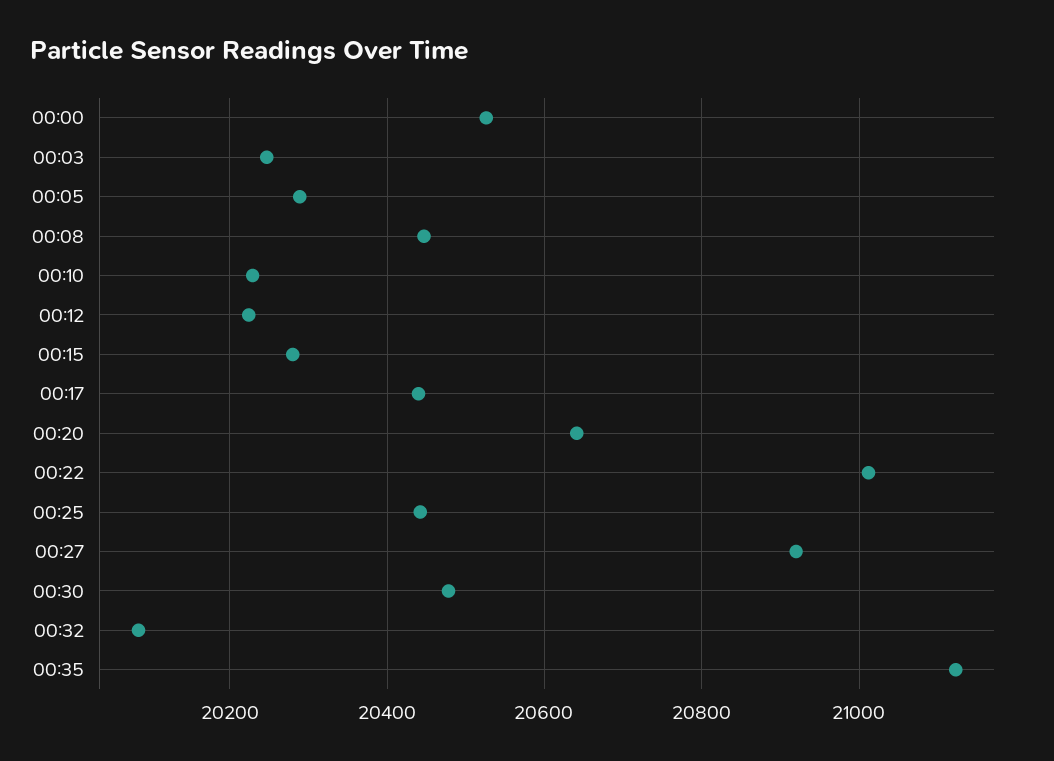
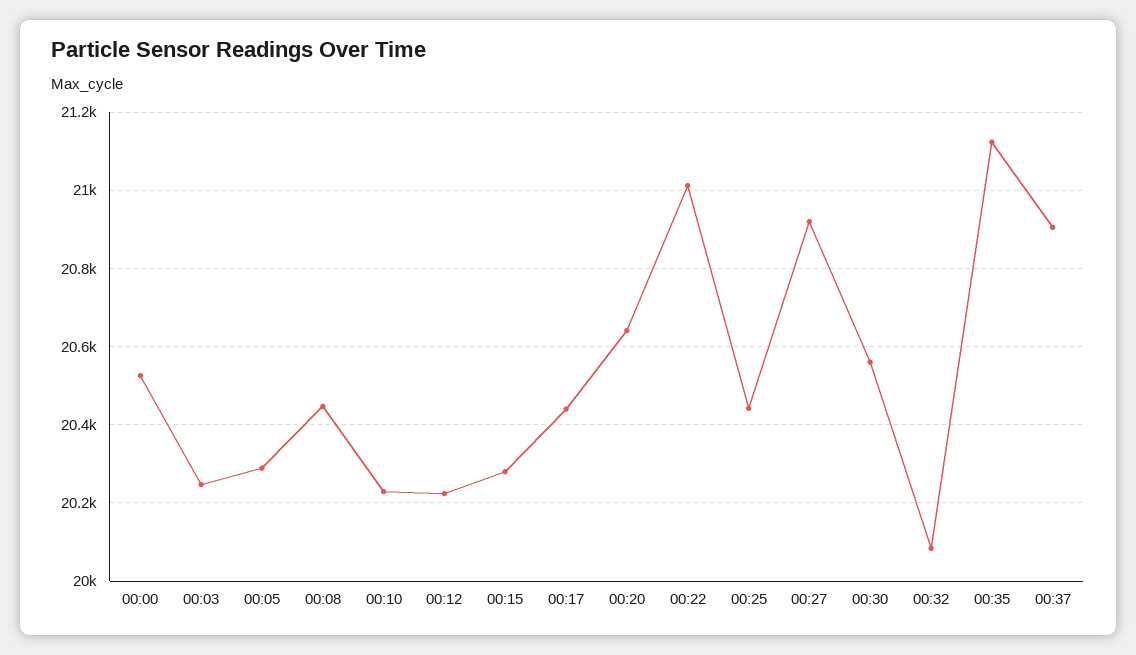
00:30: 20480 -> 20560
00:37: none -> 20900

